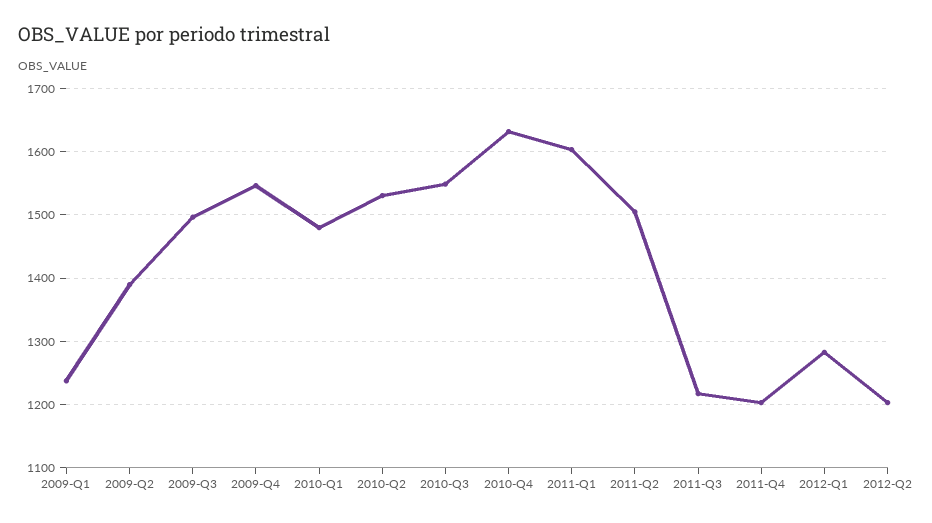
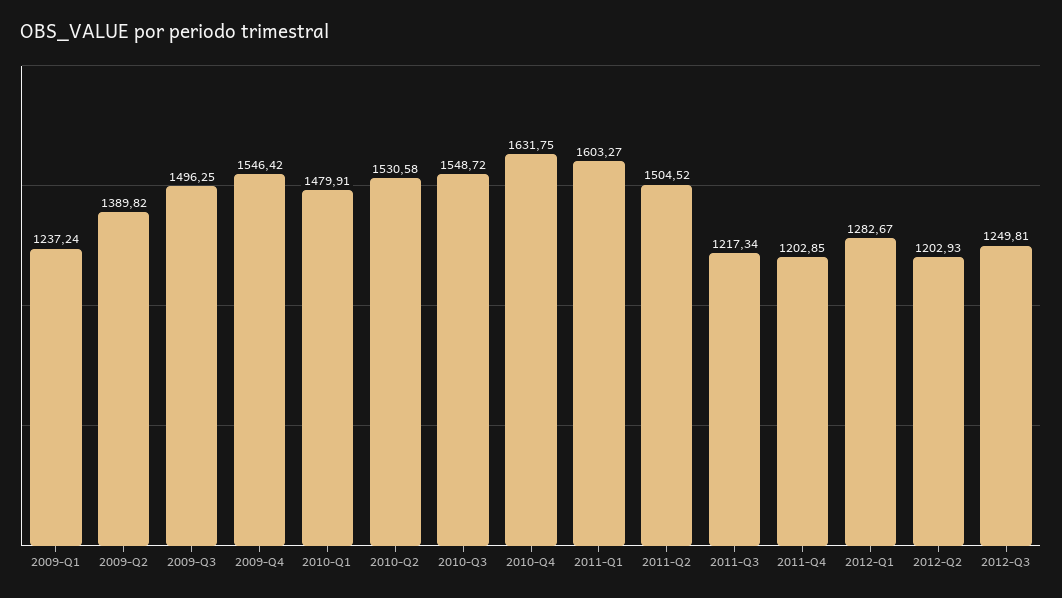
2012-Q3: none -> 1249.81

